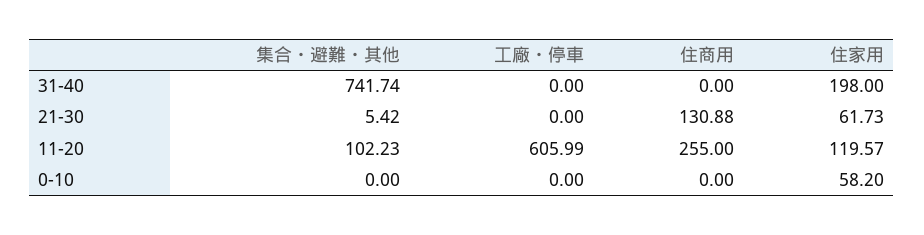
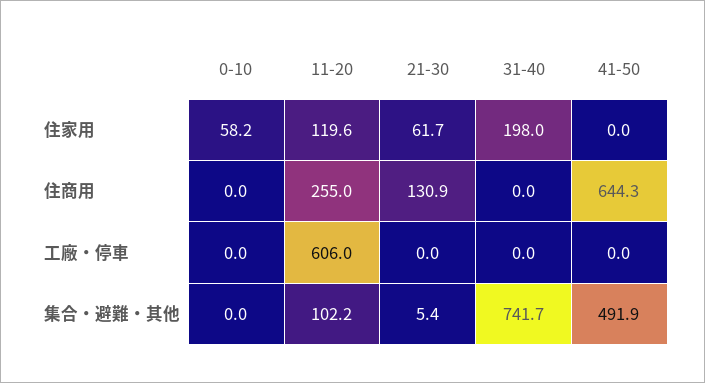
住家用, 41-50: none -> 0
住商用, 41-50: none -> 644.3
工廠・停車, 41-50: none -> 0
集合・避難・其他, 41-50: none -> 491.9

